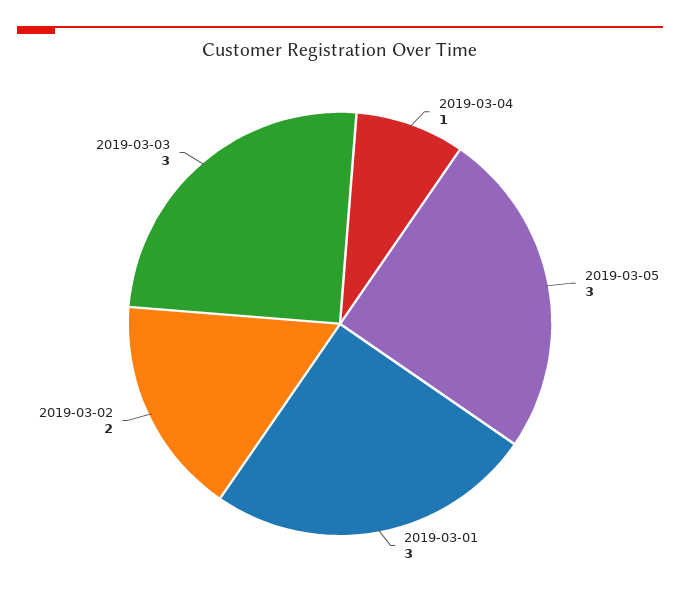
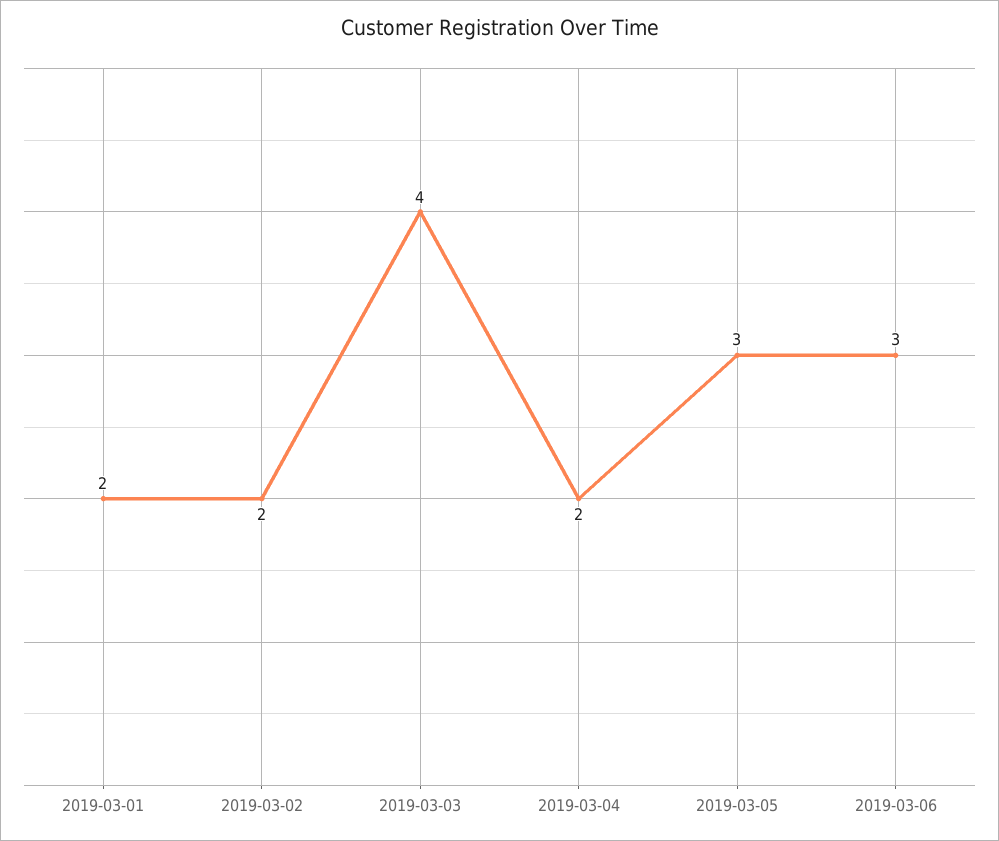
2019-03-04: 1 -> 2
2019-03-01: 3 -> 2
2019-03-03: 3 -> 4
2019-03-06: none -> 3

